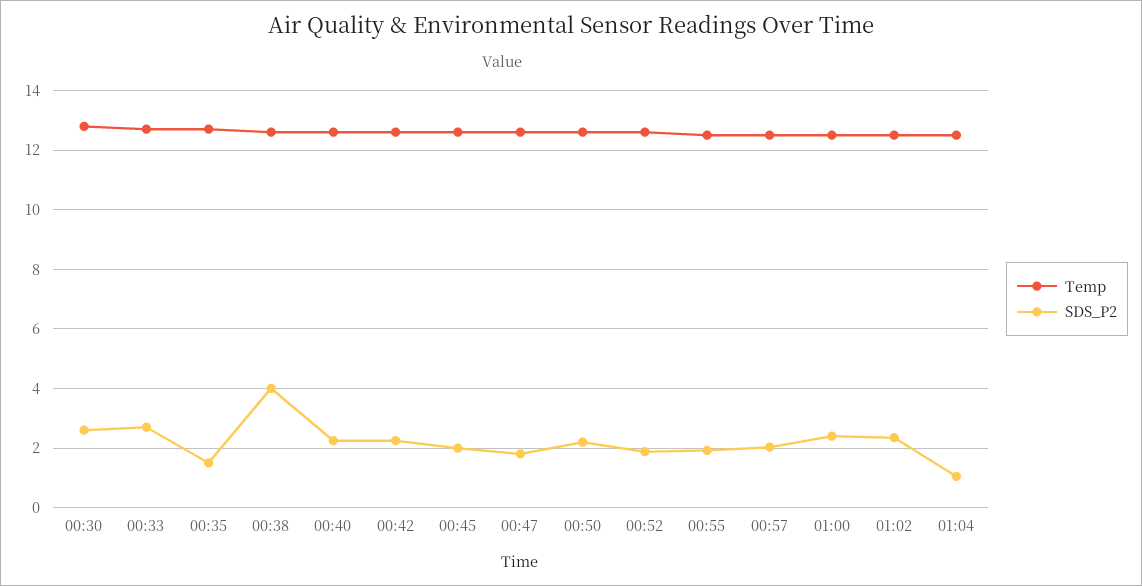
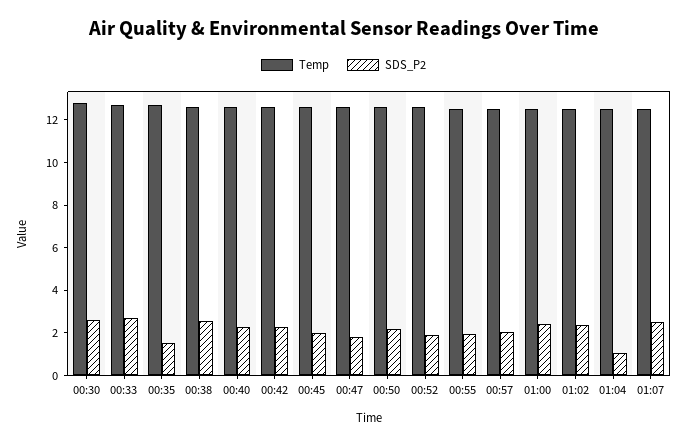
SDS_P2, 00:38: 4 -> 2.5
Temp, 01:07: none -> 12.5
SDS_P2, 01:07: none -> 2.5

